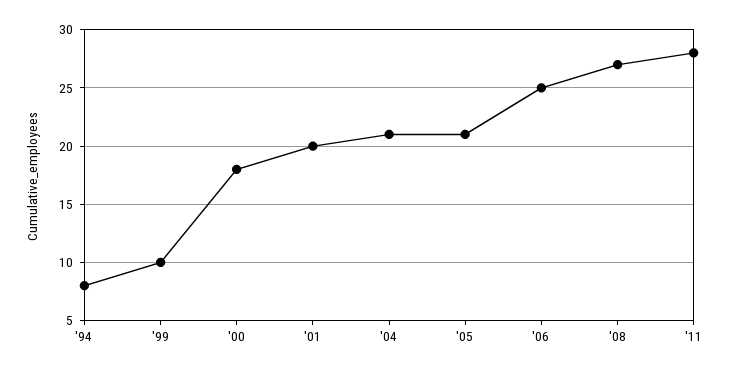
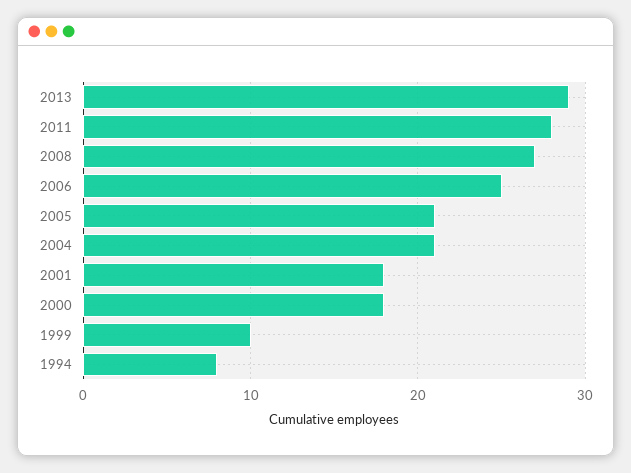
'01: 20 -> 18
2013: none -> 29

